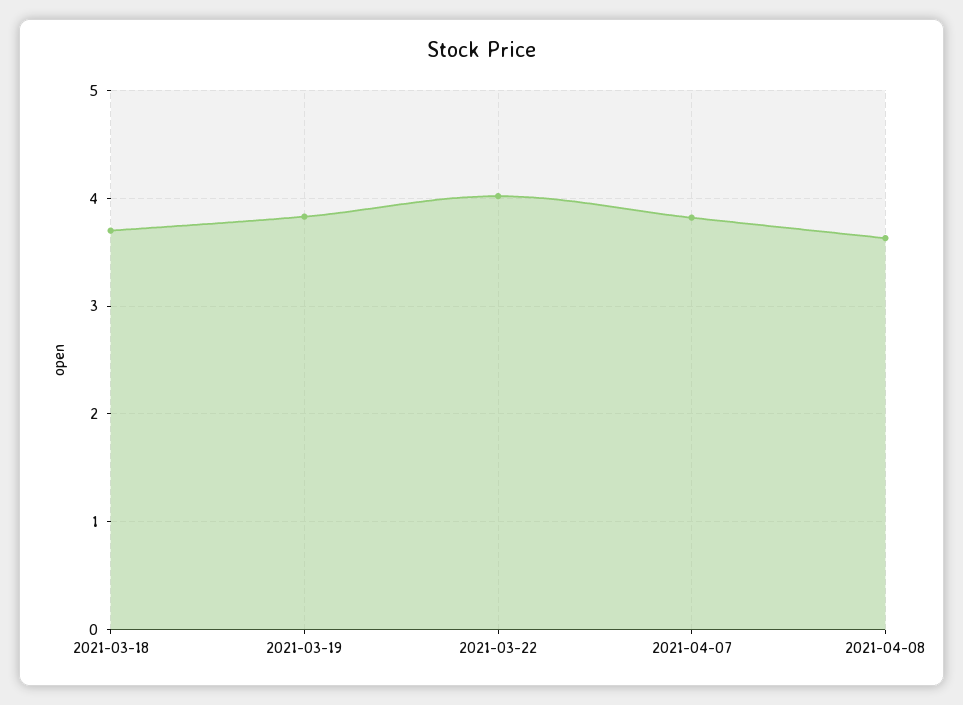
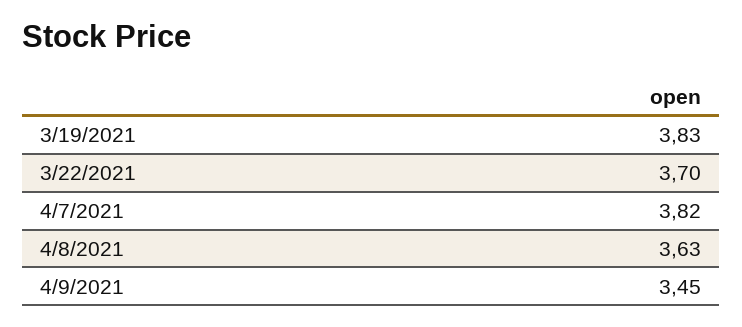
2021-03-18: 3.7 -> none
2021-03-22: 4 -> 3.7
4/9/2021: none -> 3.45

